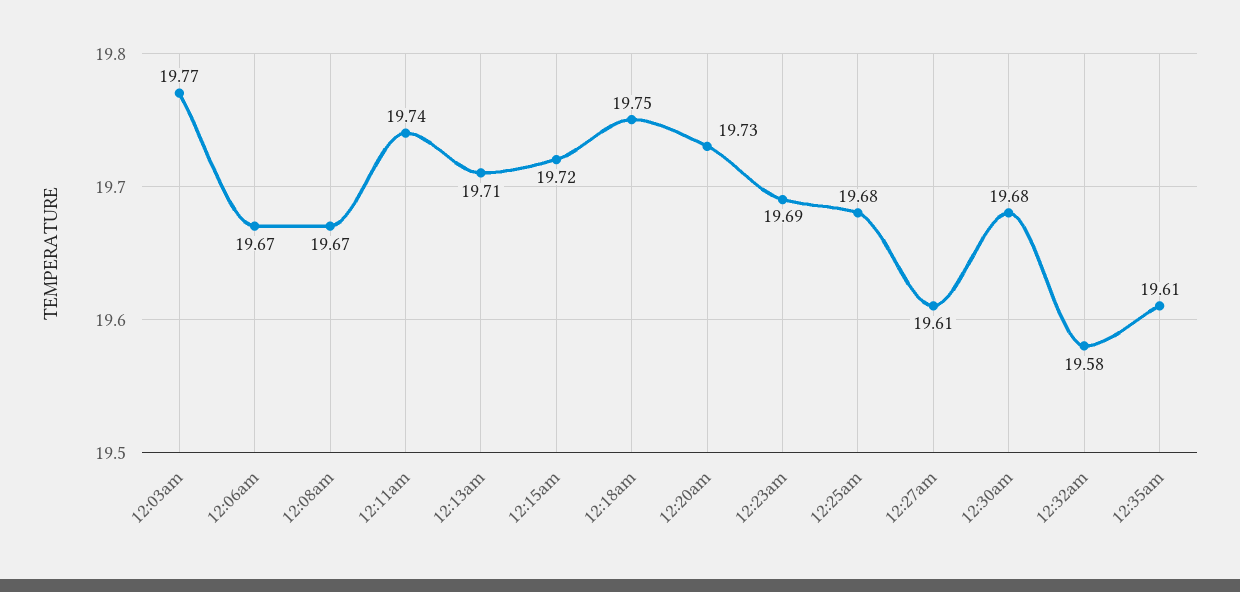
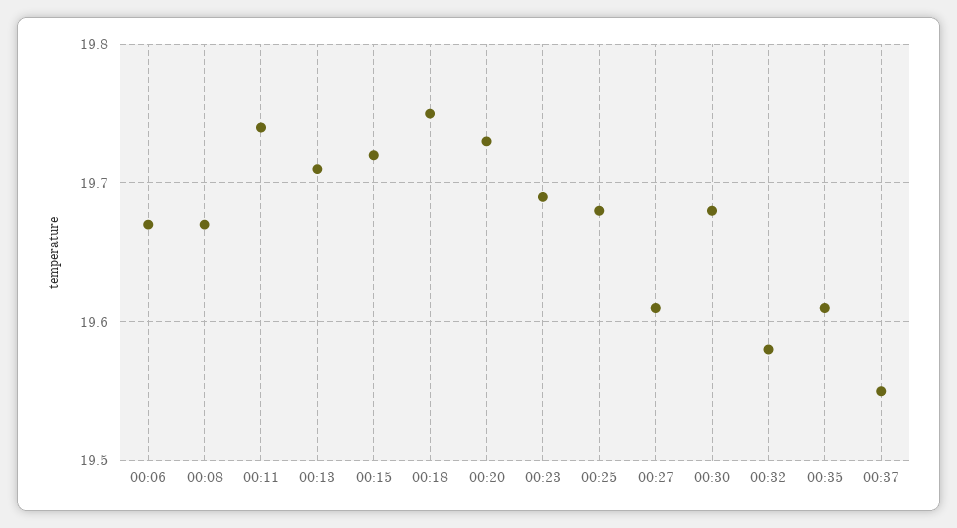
12:03am: 19.77 -> none
00:37: none -> 19.55

